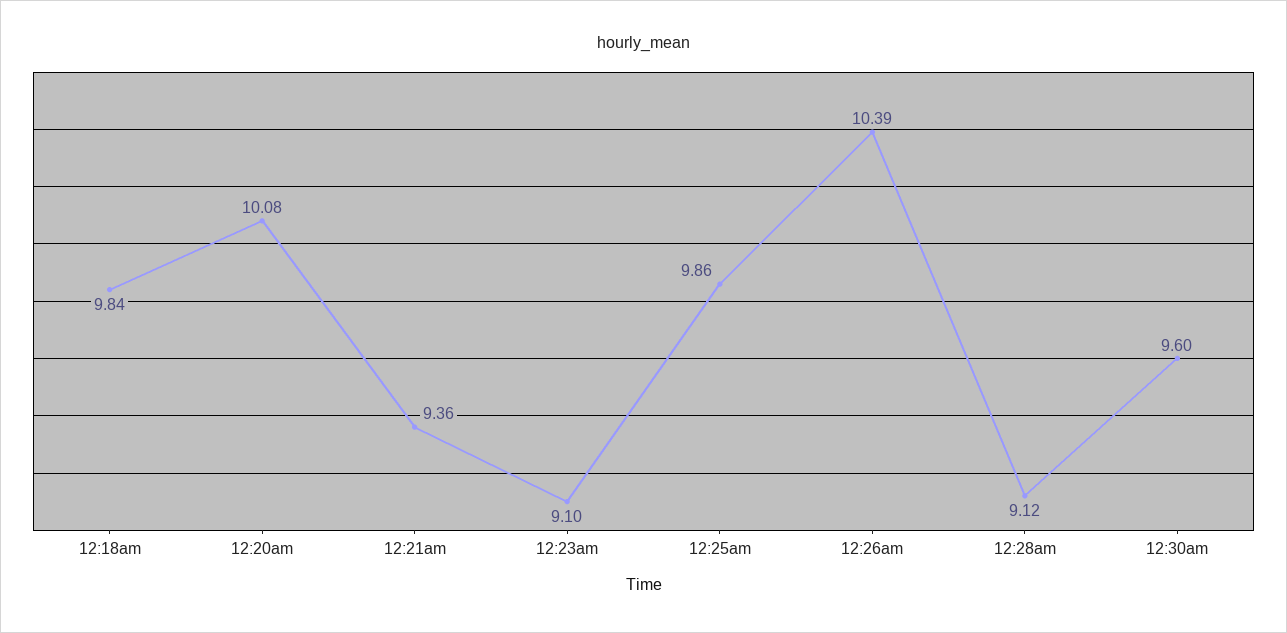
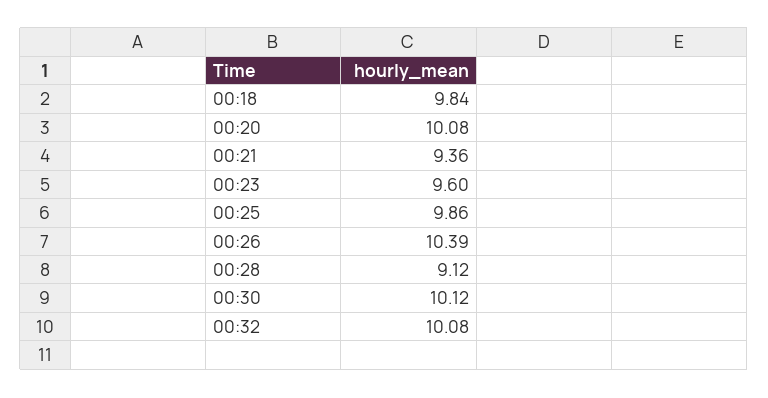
12:23am: 9.1 -> 9.6
12:30am: 9.6 -> 10.12
00:32: none -> 10.08

